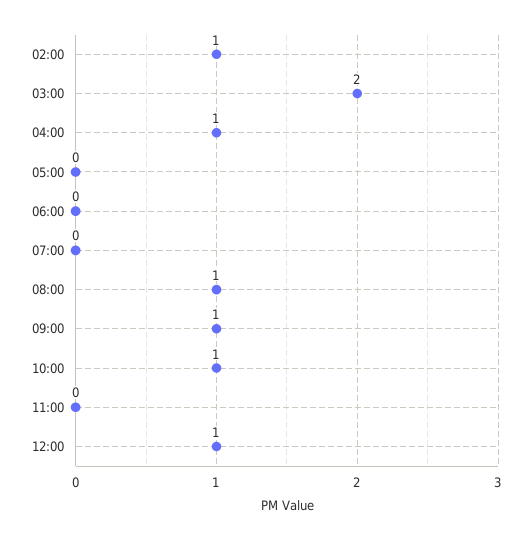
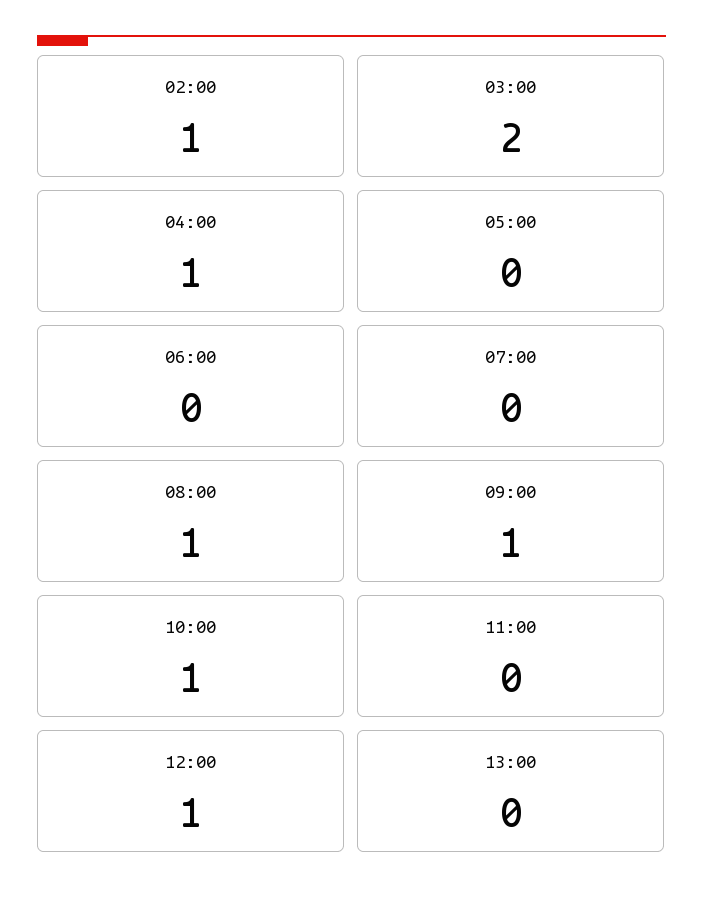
13:00: none -> 0

